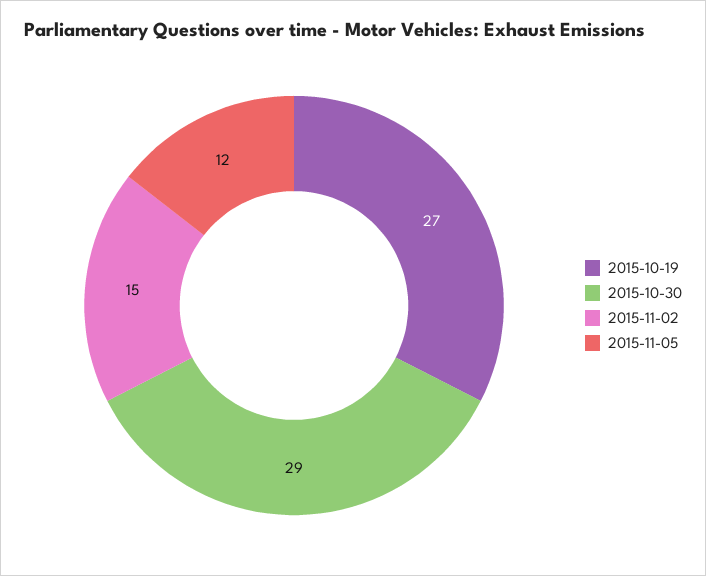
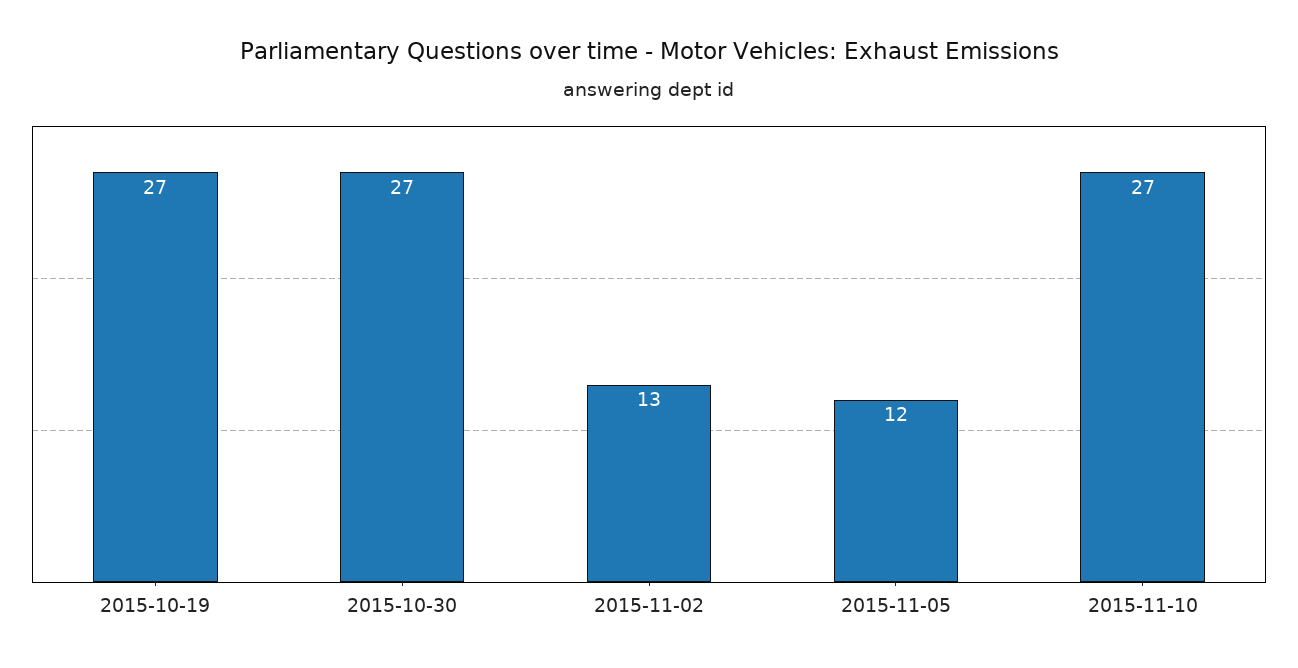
2015-10-30: 29 -> 27
2015-11-02: 15 -> 13
2015-11-10: none -> 27

